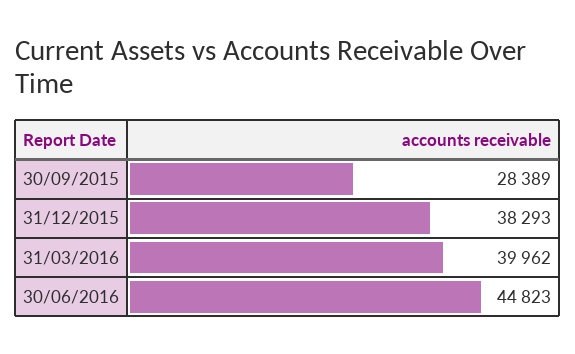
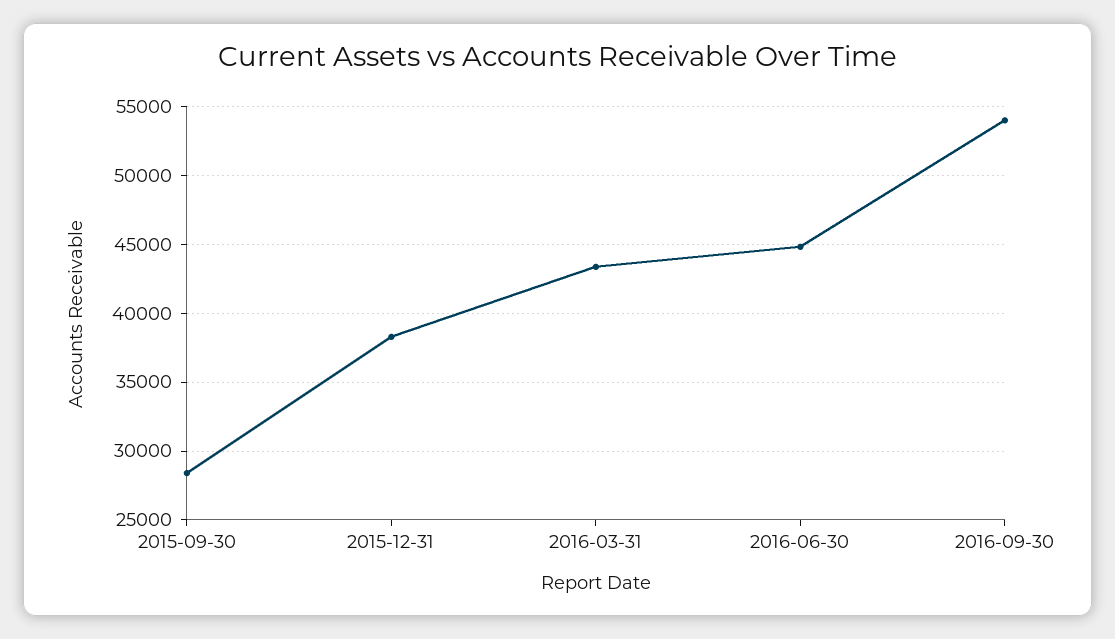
31/03/2016: 39962 -> 43500
2016-09-30: none -> 54000

